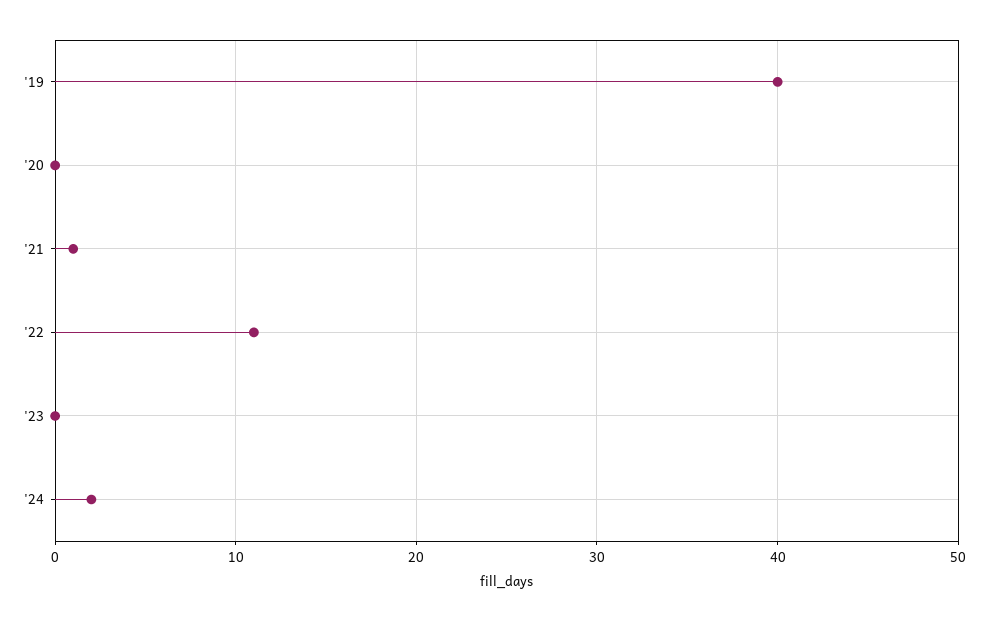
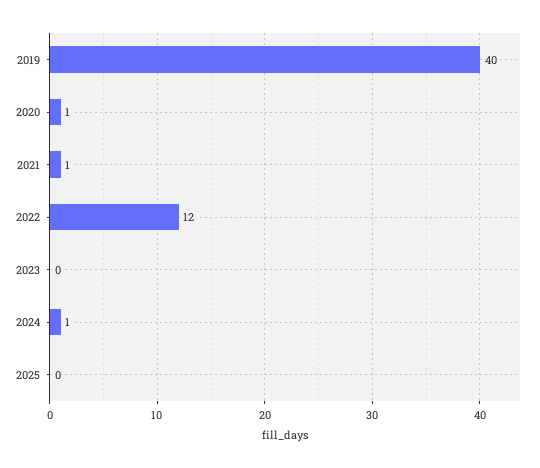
'20: 0 -> 1
'22: 11 -> 12
'24: 2 -> 1
2025: none -> 0

